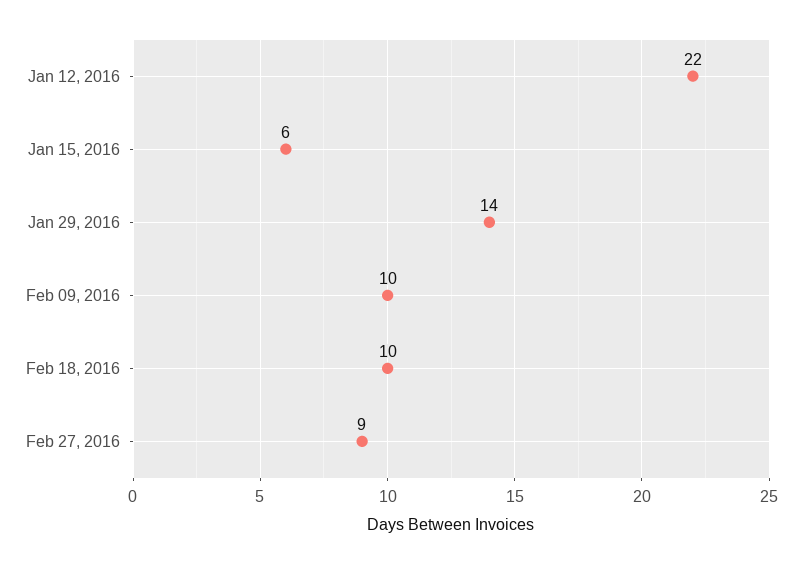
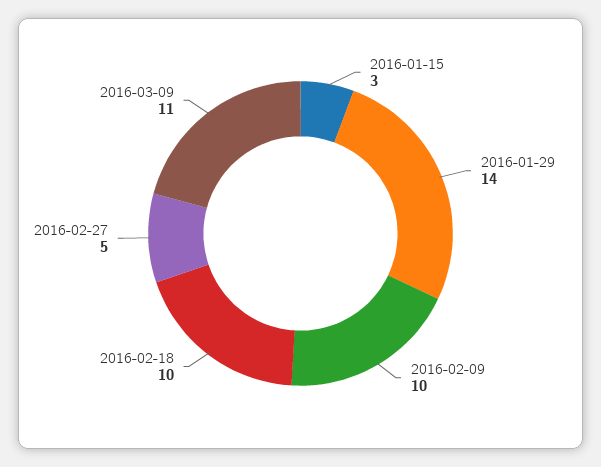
Jan 12, 2016: 22 -> none
Jan 15, 2016: 6 -> 3
Feb 27, 2016: 9 -> 5
2016-03-09: none -> 11

